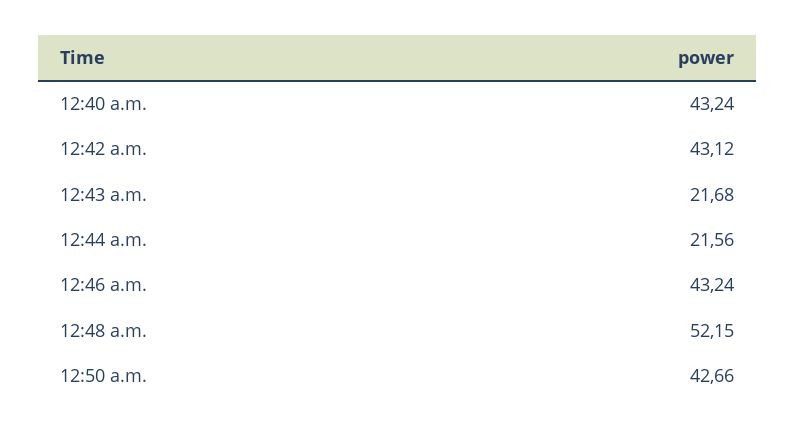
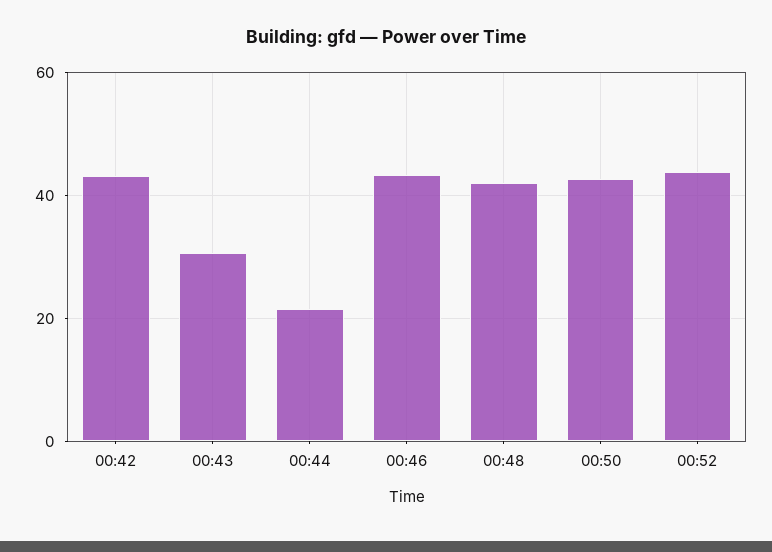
12:40 a.m.: 43.24 -> none
12:43 a.m.: 21.68 -> 30
12:48 a.m.: 52.15 -> 42
00:52: none -> 44

